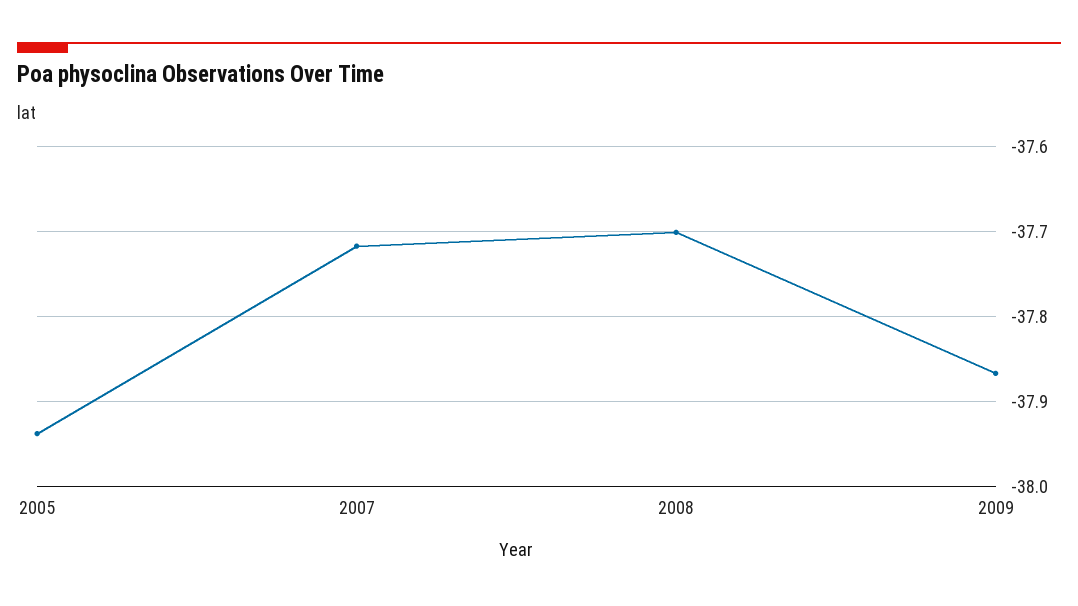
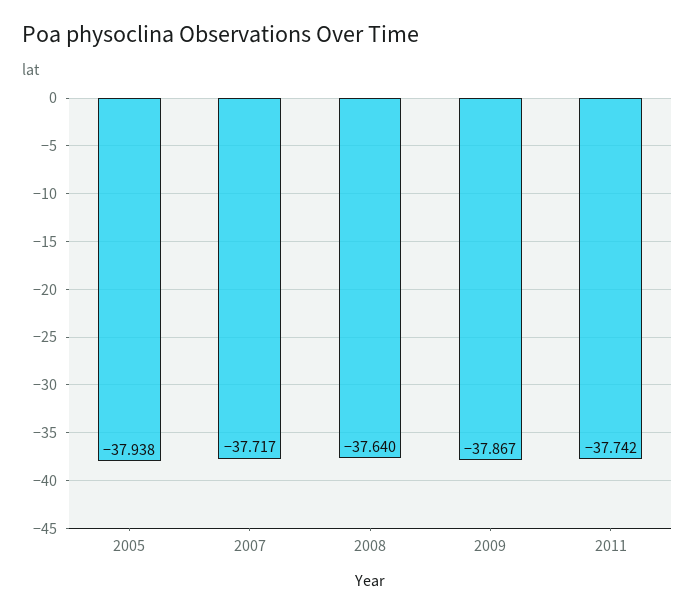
2008: -37.7 -> -37.64
2011: none -> -37.742

